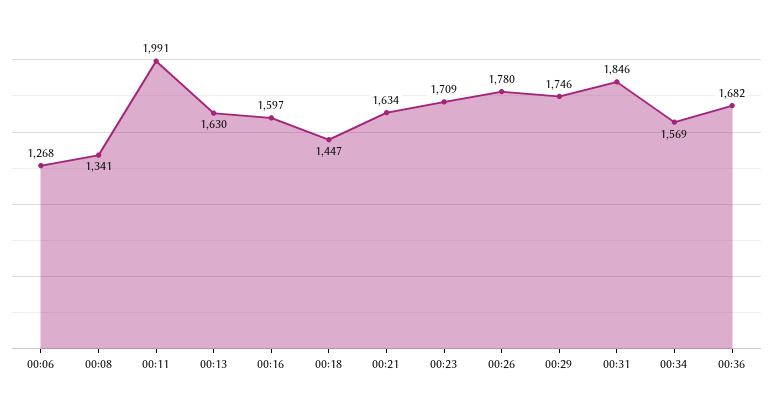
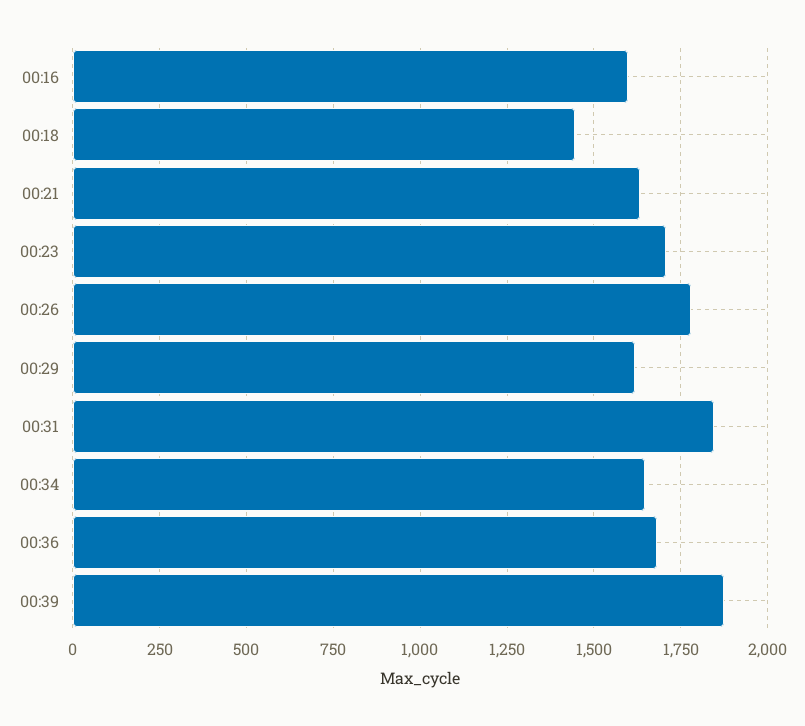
00:06: 1268 -> none
00:08: 1341 -> none
00:11: 1991 -> none
00:13: 1630 -> none
00:29: 1746 -> 1625
00:34: 1569 -> 1650
00:39: none -> 1875

